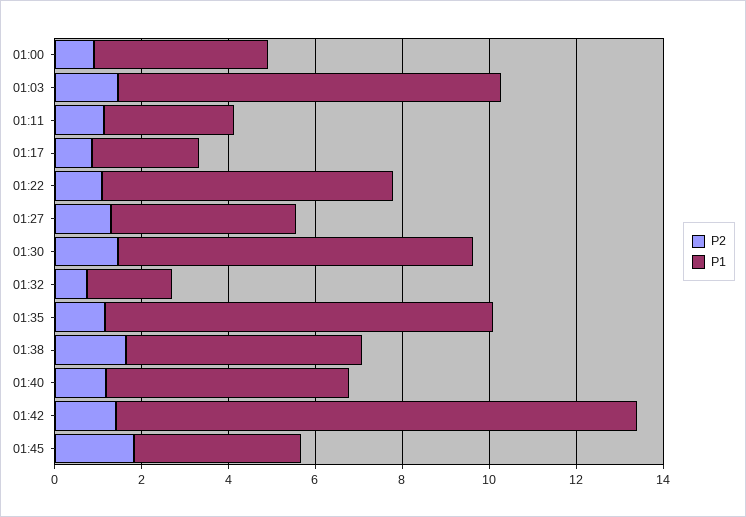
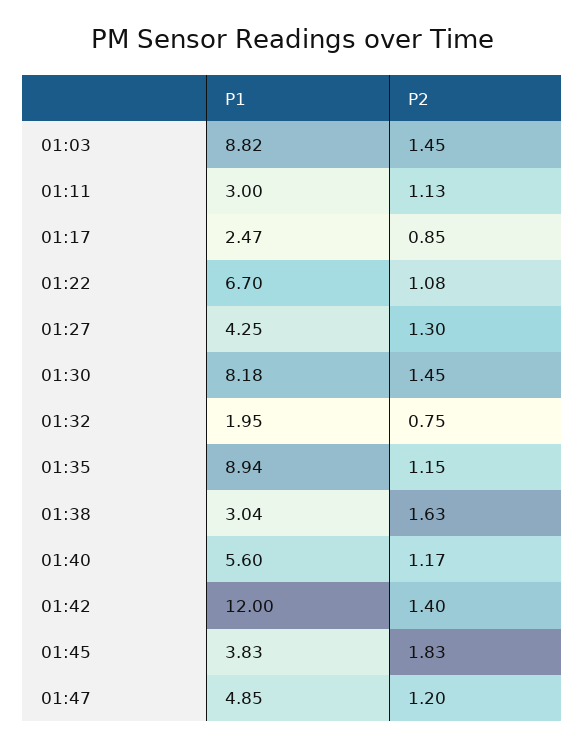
P2, 01:00: 1 -> none
P1, 01:00: 4 -> none
P1, 01:38: 5.5 -> 3.04
P1, 01:47: none -> 4.85
P2, 01:47: none -> 1.2

